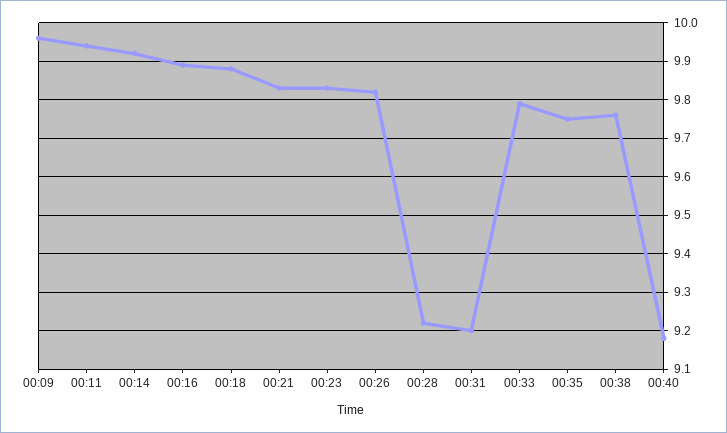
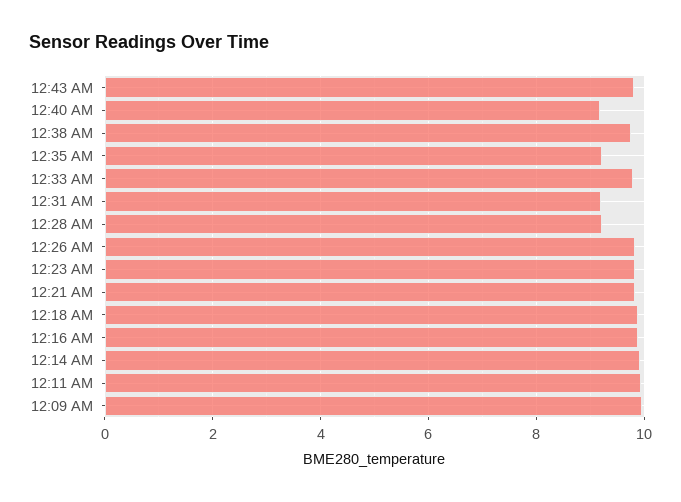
00:35: 9.75 -> 9.2
12:43 AM: none -> 9.8

